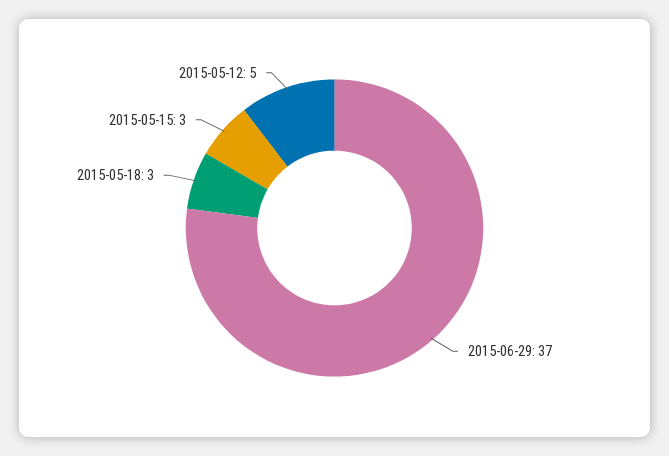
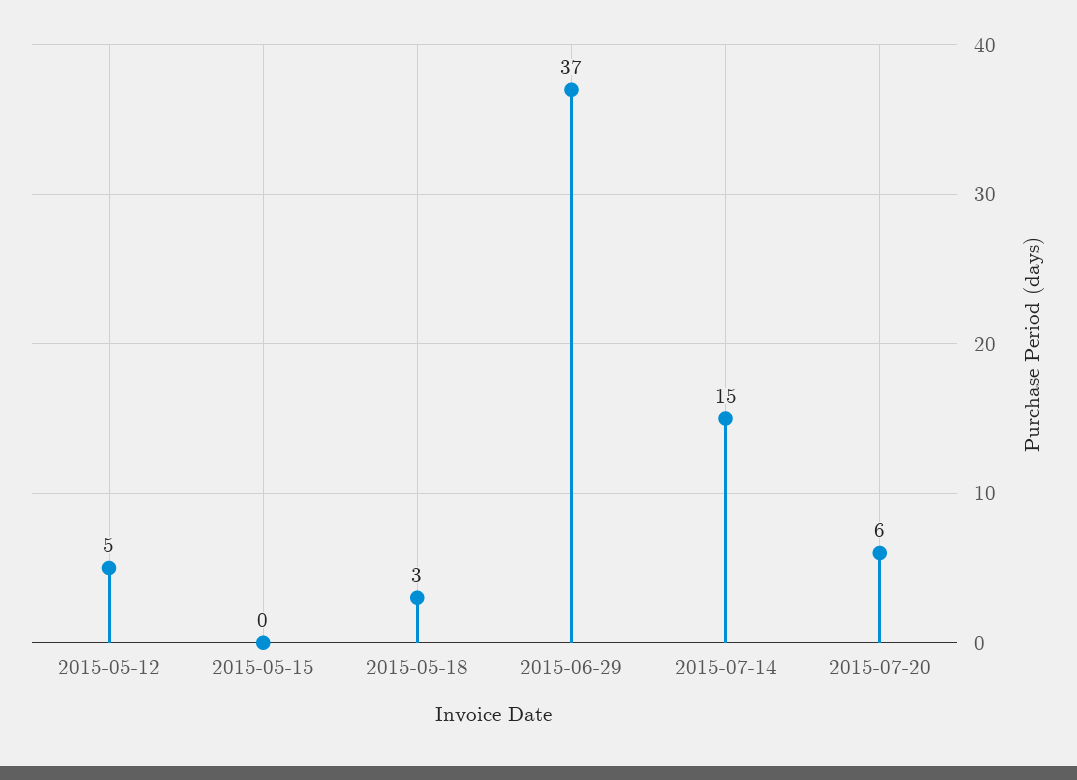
2015-05-15: 3 -> 0
2015-07-14: none -> 15
2015-07-20: none -> 6

